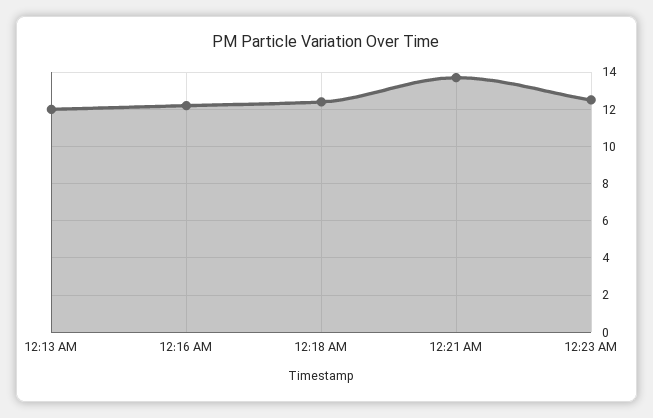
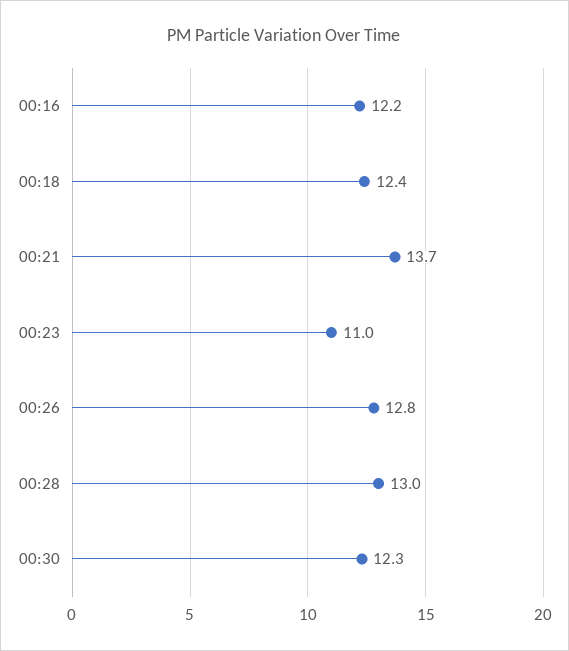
12:13 AM: 12 -> none
12:23 AM: 12.5 -> 11
00:26: none -> 12.8
00:28: none -> 13
00:30: none -> 12.3

